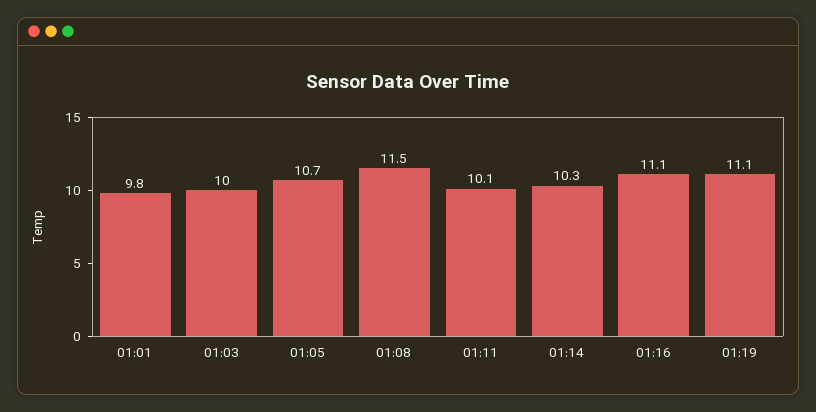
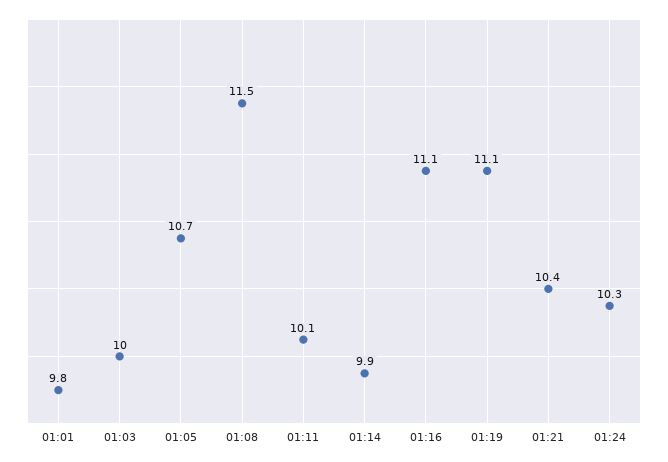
01:14: 10.3 -> 9.9
01:21: none -> 10.4
01:24: none -> 10.3

